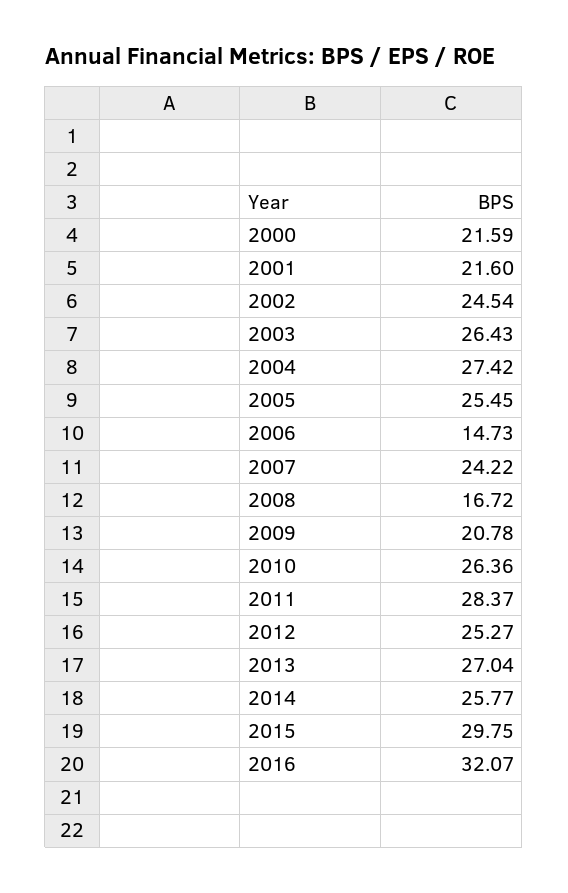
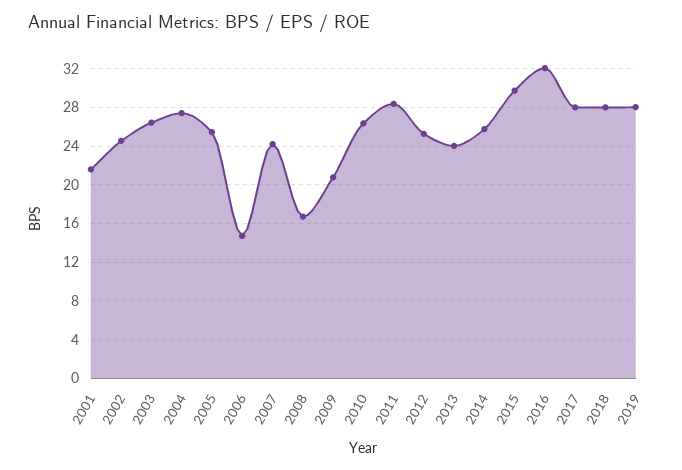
2000: 21.59 -> none
2013: 27.04 -> 24
2017: none -> 28
2018: none -> 28
2019: none -> 28

